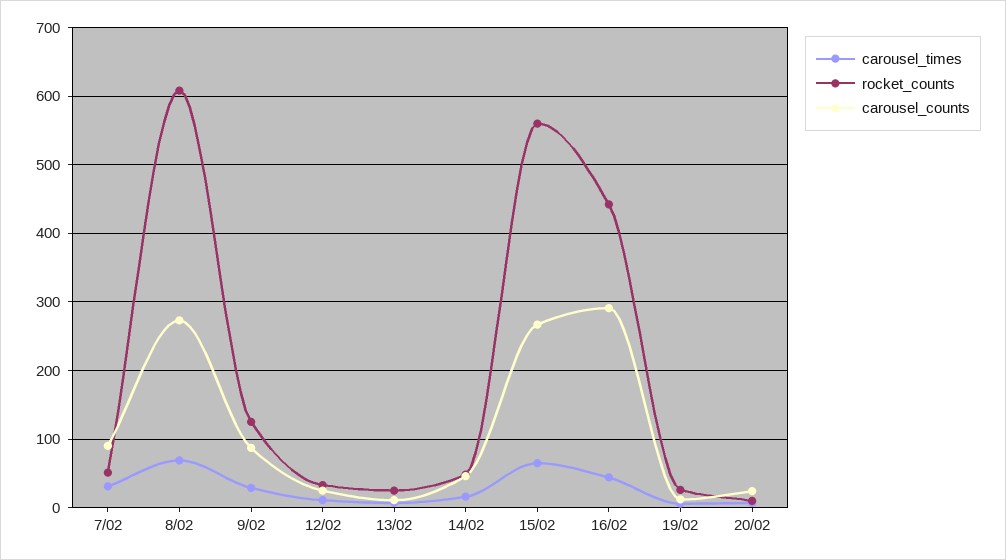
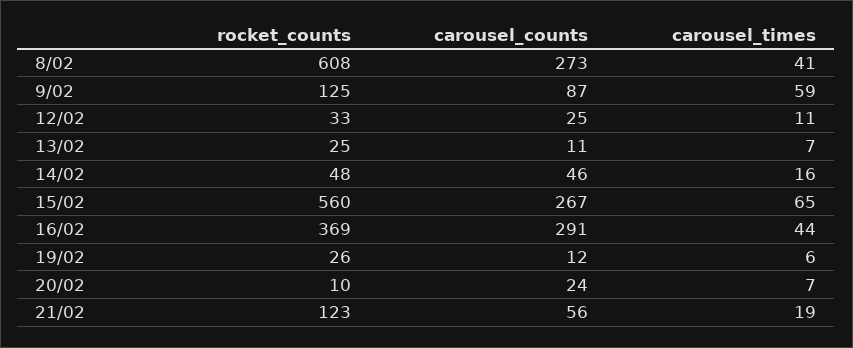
carousel_times, 7/02: 30 -> none
rocket_counts, 7/02: 50 -> none
carousel_counts, 7/02: 90 -> none
carousel_times, 8/02: 70 -> 41
carousel_times, 9/02: 30 -> 59
rocket_counts, 16/02: 440 -> 369
rocket_counts, 21/02: none -> 123
carousel_counts, 21/02: none -> 56
carousel_times, 21/02: none -> 19

